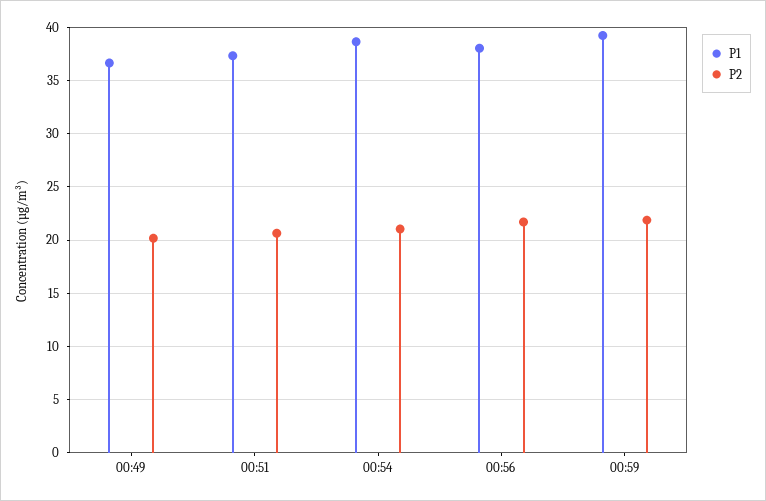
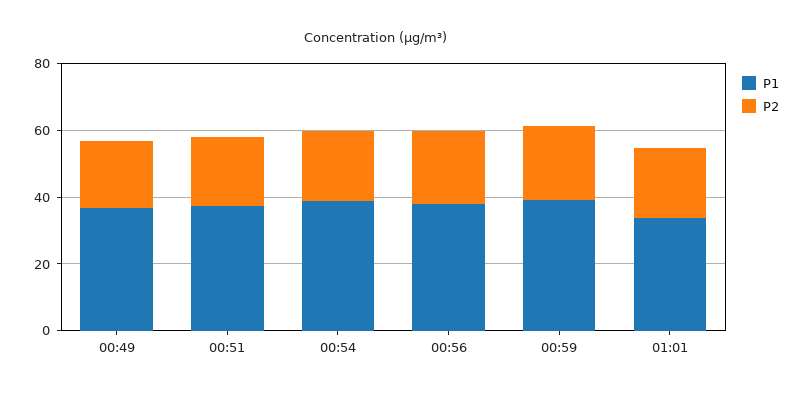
P1, 01:01: none -> 35
P2, 01:01: none -> 20

